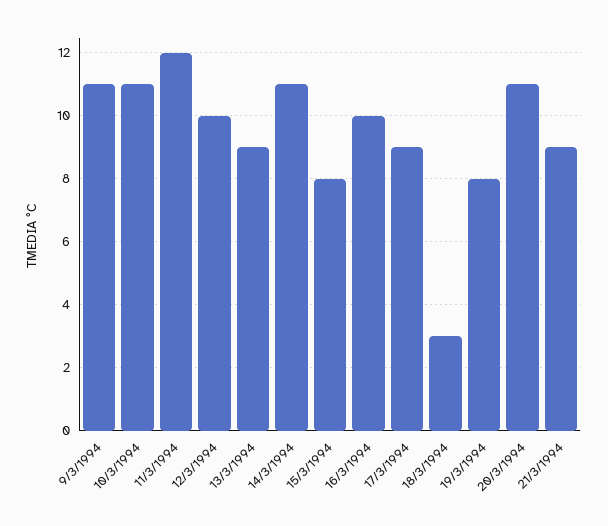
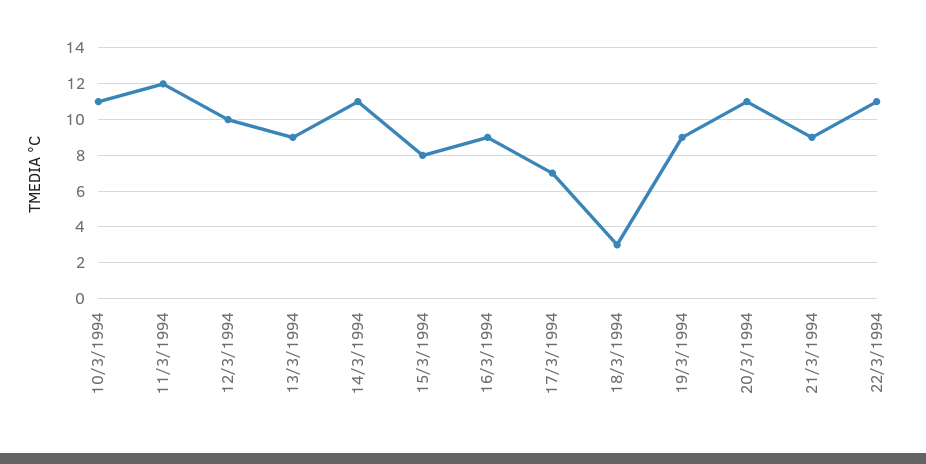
9/3/1994: 11 -> none
16/3/1994: 10 -> 9
17/3/1994: 9 -> 7
19/3/1994: 8 -> 9
22/3/1994: none -> 11

